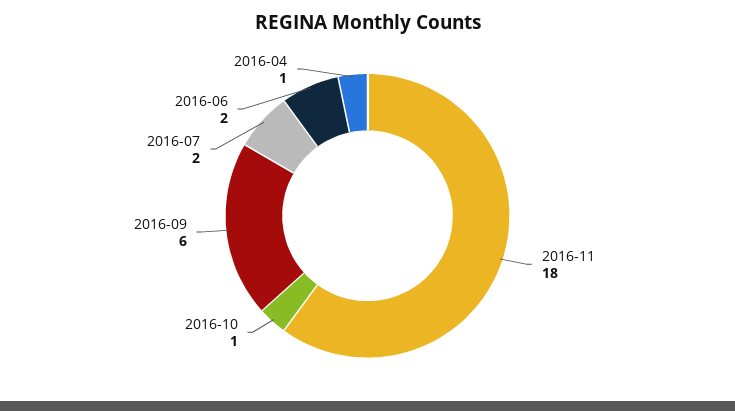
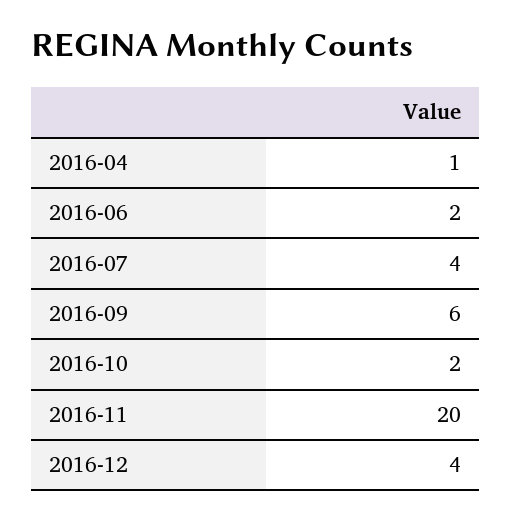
2016-11: 18 -> 20
2016-10: 1 -> 2
2016-07: 2 -> 4
2016-12: none -> 4

